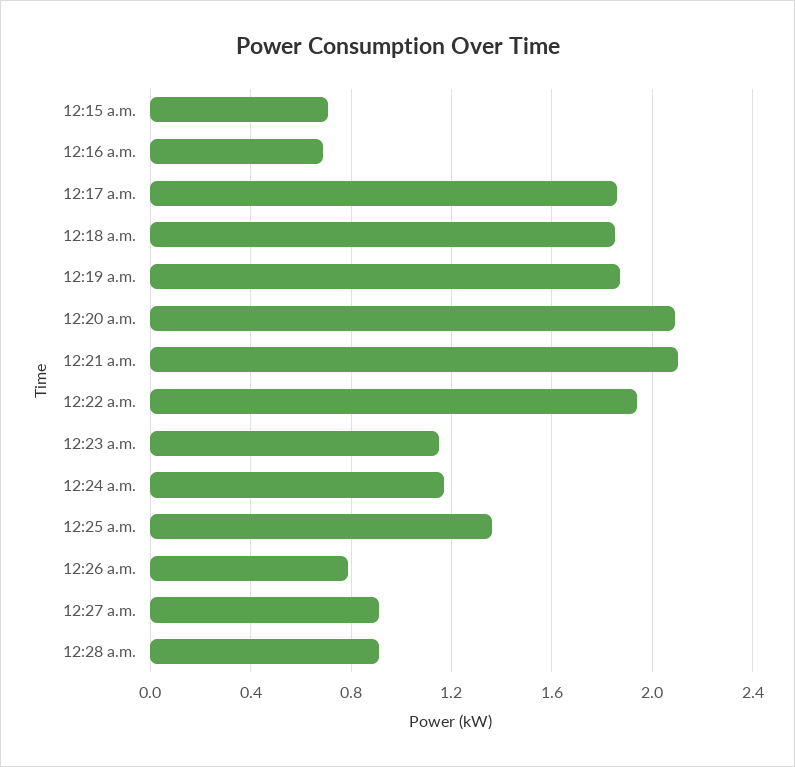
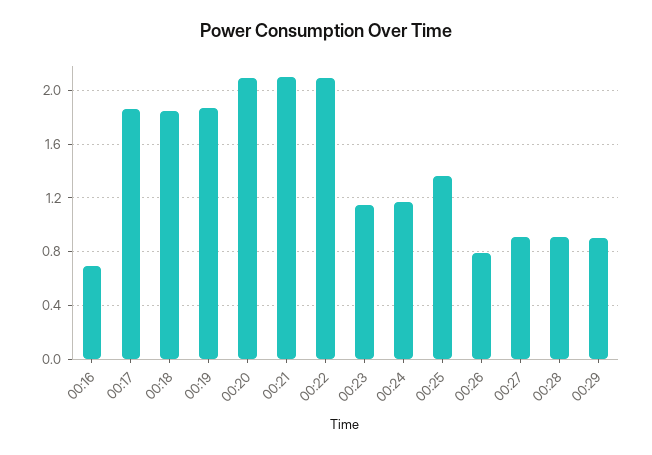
12:15 a.m.: 0.7 -> none
12:22 a.m.: 1.95 -> 2.1
00:29: none -> 0.9

